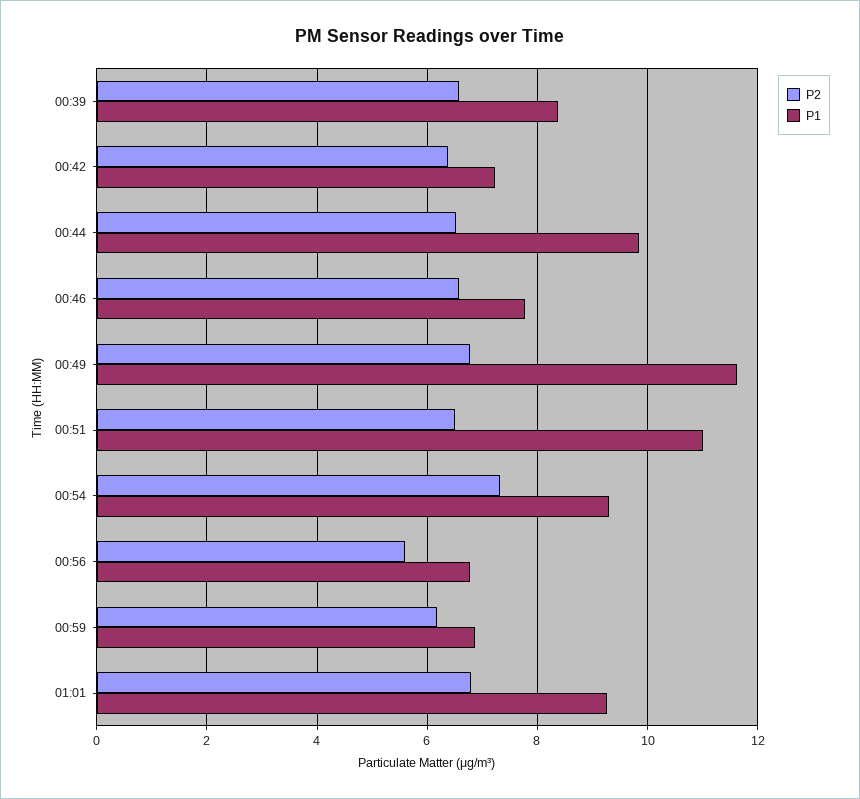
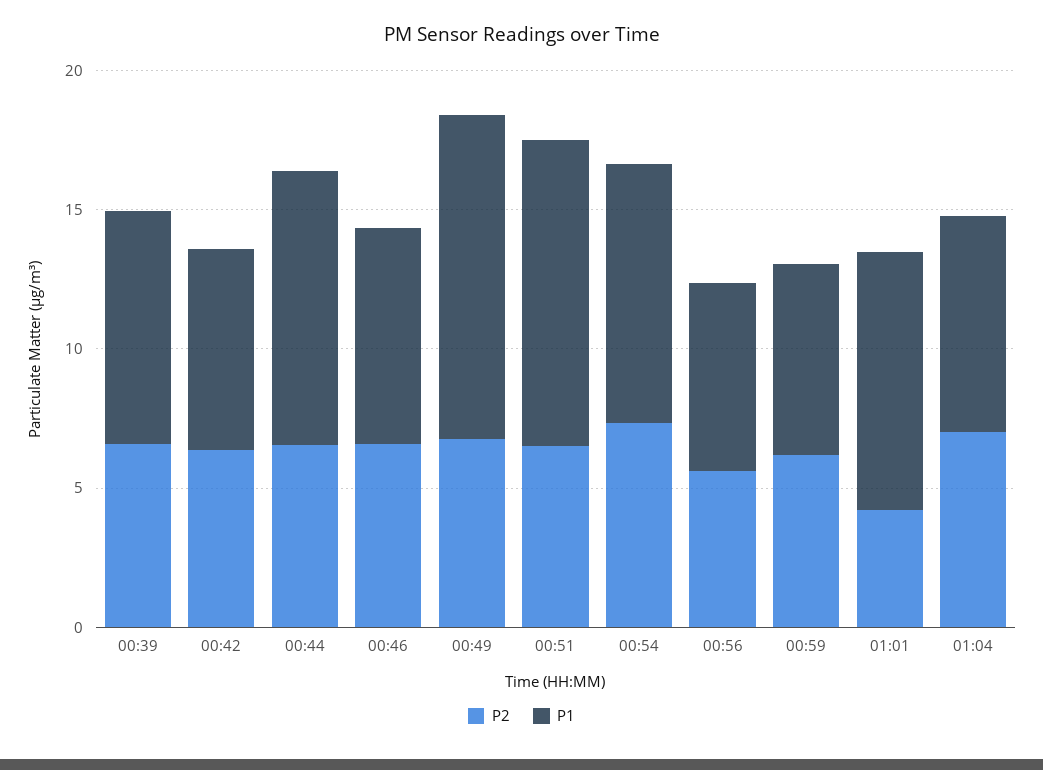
P2, 01:01: 6.8 -> 4
P2, 01:04: none -> 7
P1, 01:04: none -> 8

